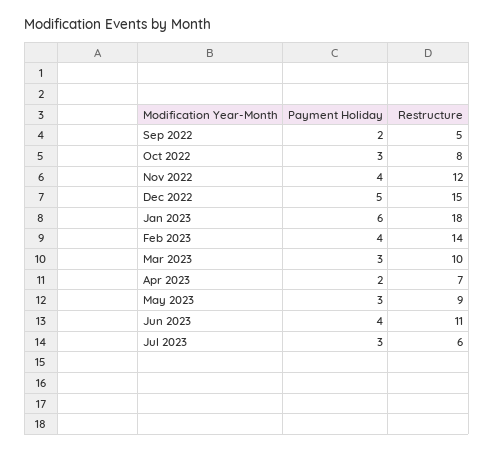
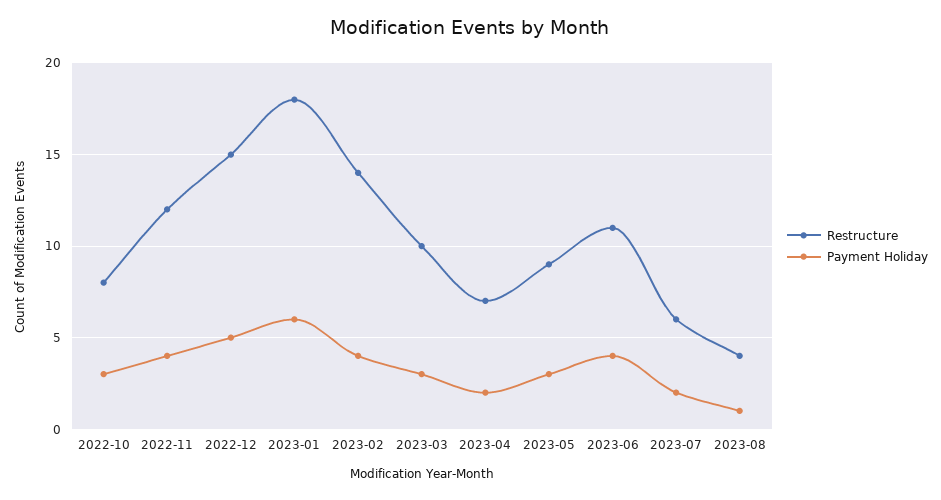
Payment Holiday, Sep 2022: 2 -> none
Restructure, Sep 2022: 5 -> none
Payment Holiday, Jul 2023: 3 -> 2
Restructure, 2023-08: none -> 4
Payment Holiday, 2023-08: none -> 1

